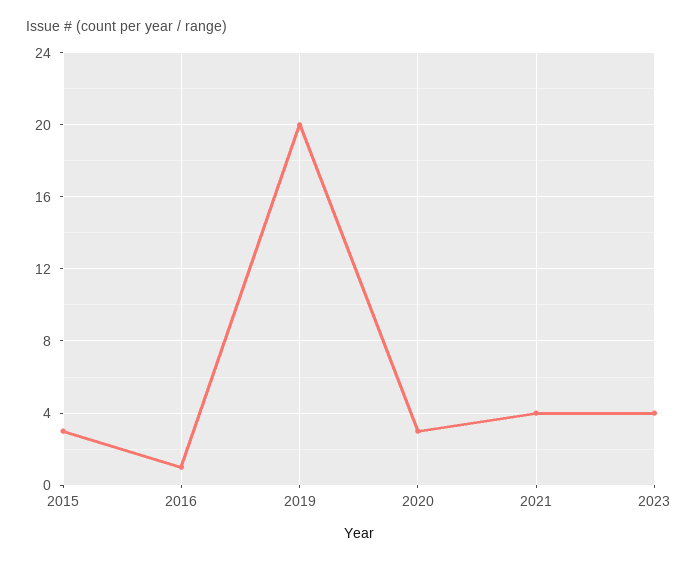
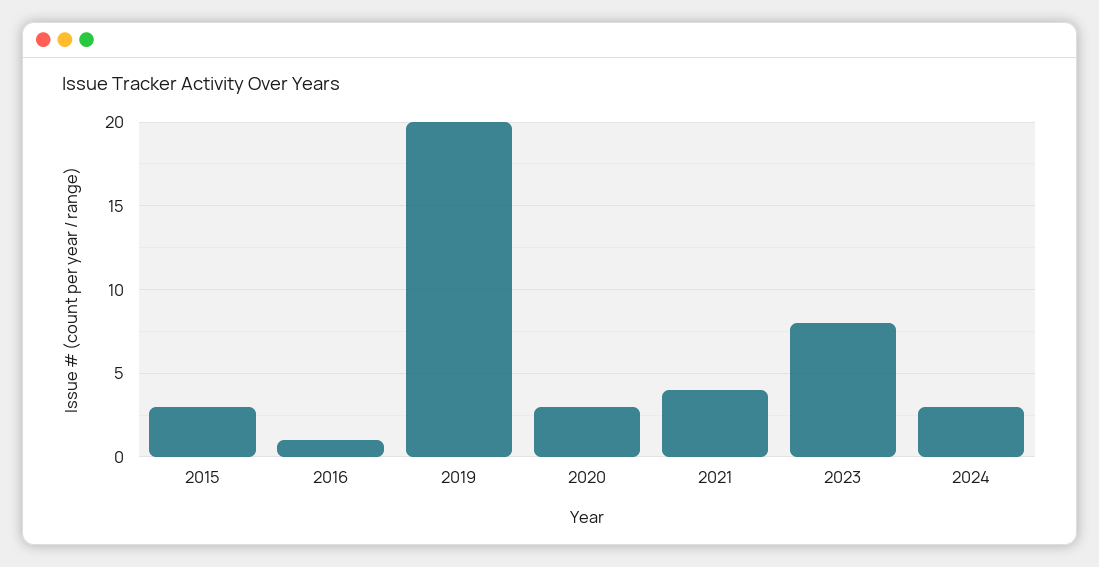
2023: 4 -> 8
2024: none -> 3

